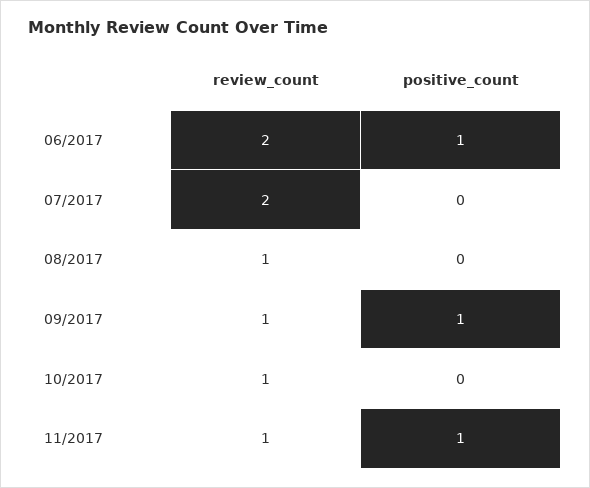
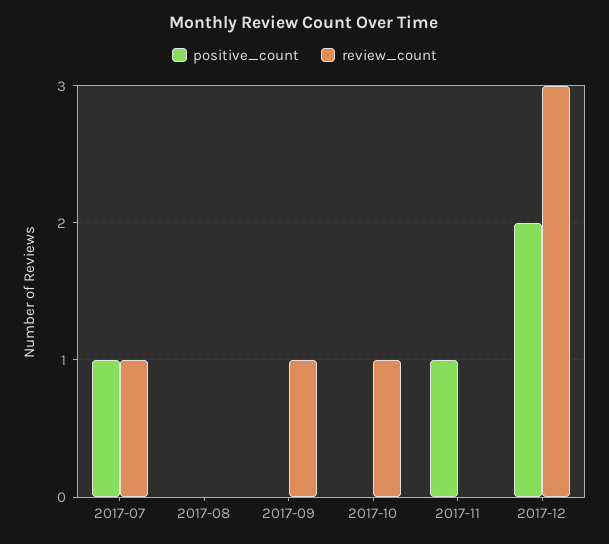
review_count, 06/2017: 2 -> none
positive_count, 06/2017: 1 -> none
review_count, 07/2017: 2 -> 1
positive_count, 07/2017: 0 -> 1
review_count, 08/2017: 1 -> 0
positive_count, 09/2017: 1 -> 0
review_count, 11/2017: 1 -> 0
positive_count, 2017-12: none -> 2
review_count, 2017-12: none -> 3

